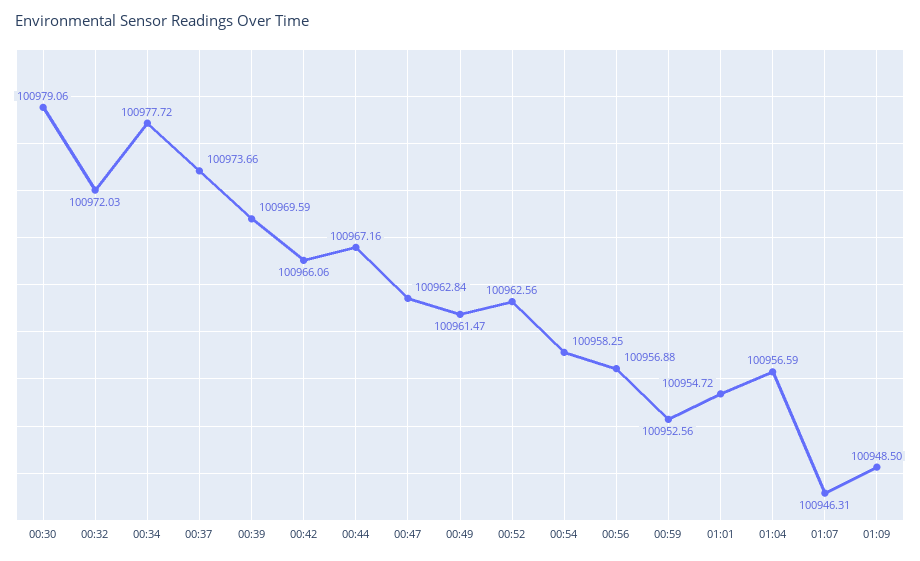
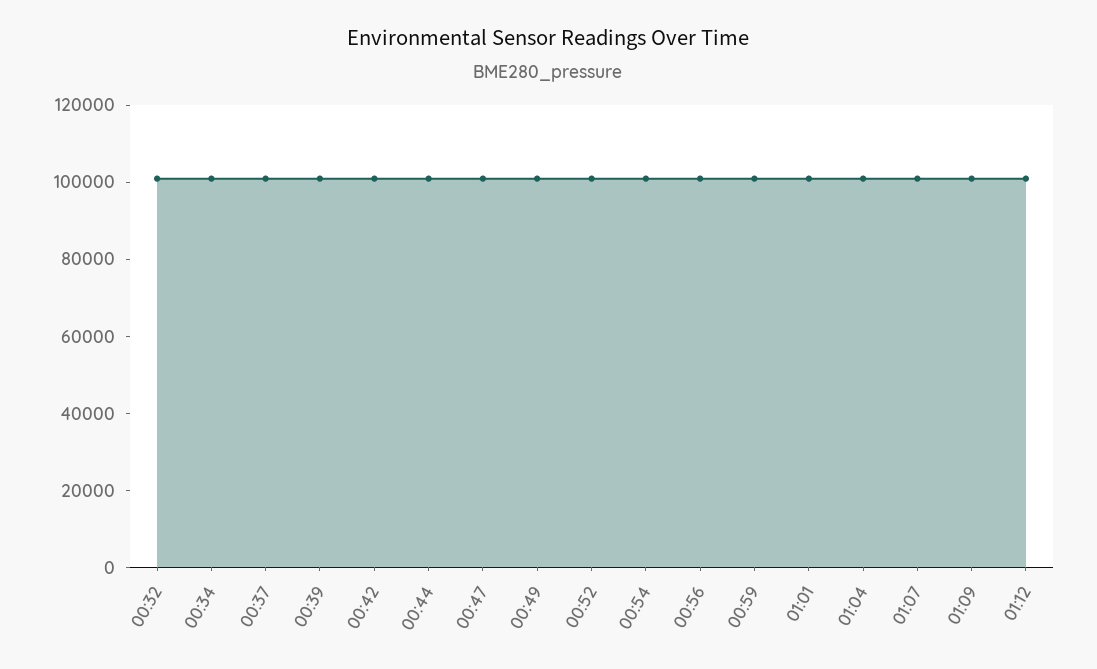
00:30: 100979.06 -> none
01:12: none -> 100000

